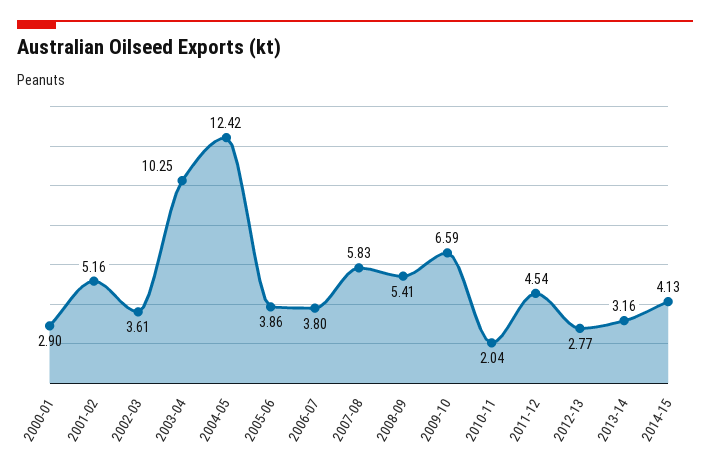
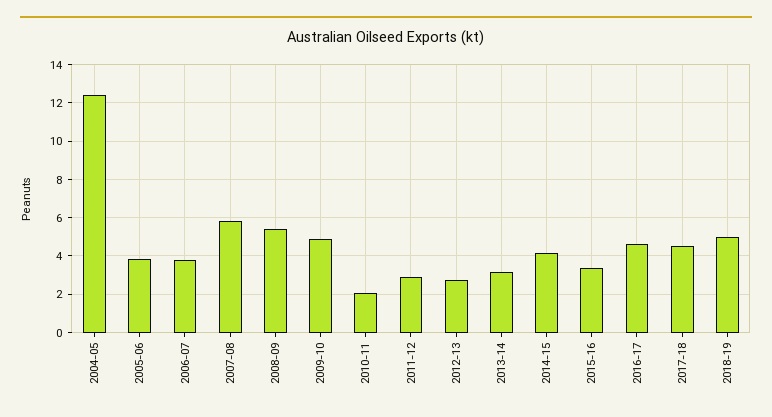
2000-01: 2.9 -> none
2001-02: 5.16 -> none
2002-03: 3.61 -> none
2003-04: 10.25 -> none
2009-10: 6.59 -> 5
2011-12: 4.54 -> 3
2015-16: none -> 3.5
2016-17: none -> 4.5
2017-18: none -> 4.5
2018-19: none -> 5

